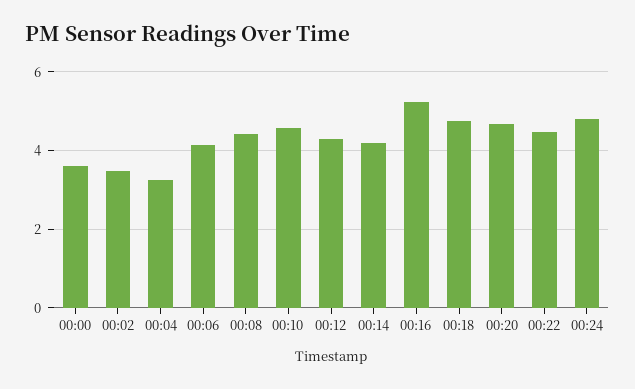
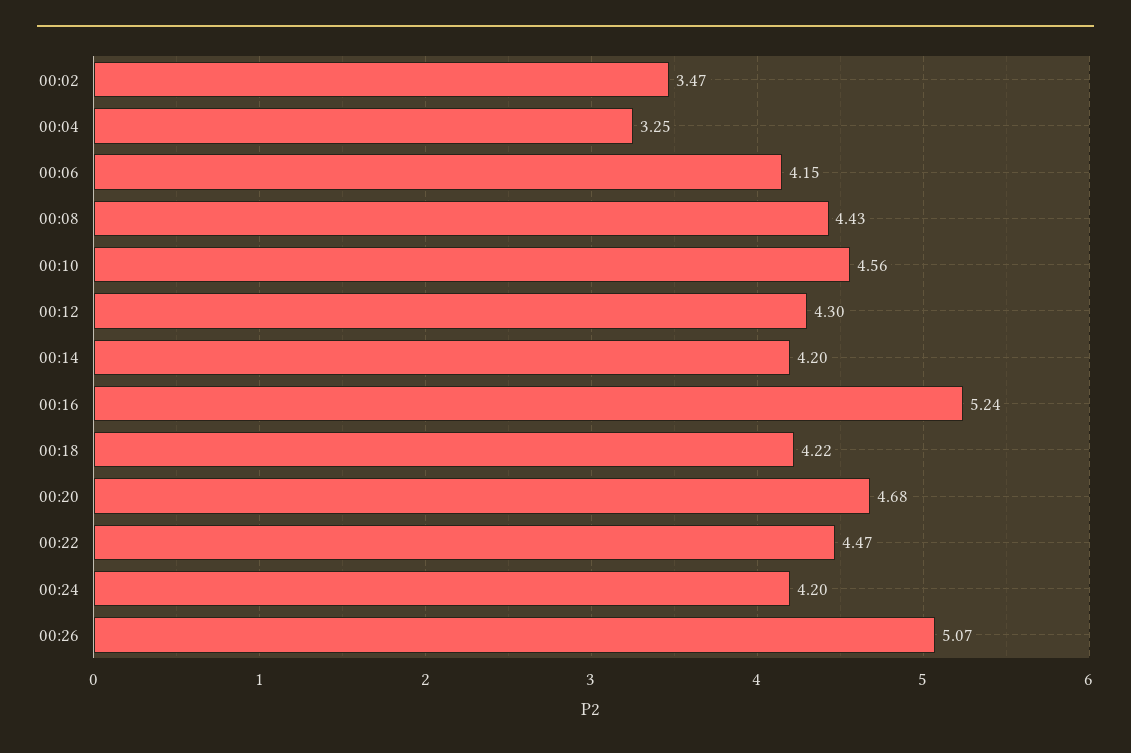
00:00: 3.6 -> none
00:18: 4.8 -> 4.22
00:24: 4.8 -> 4.2
00:26: none -> 5.07

